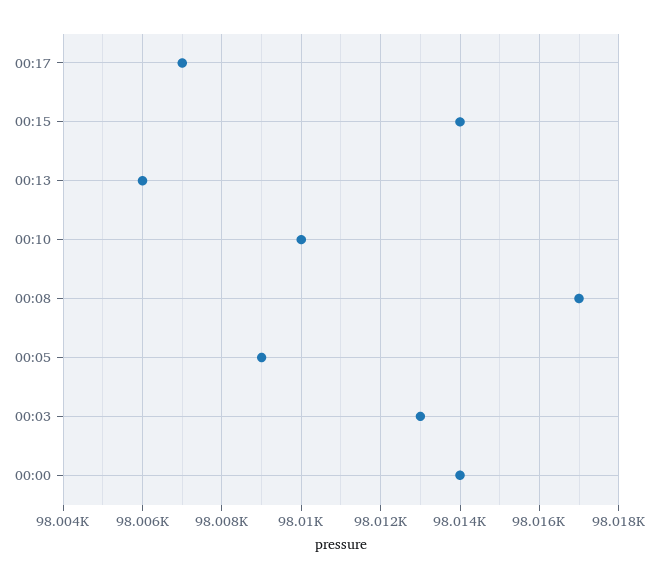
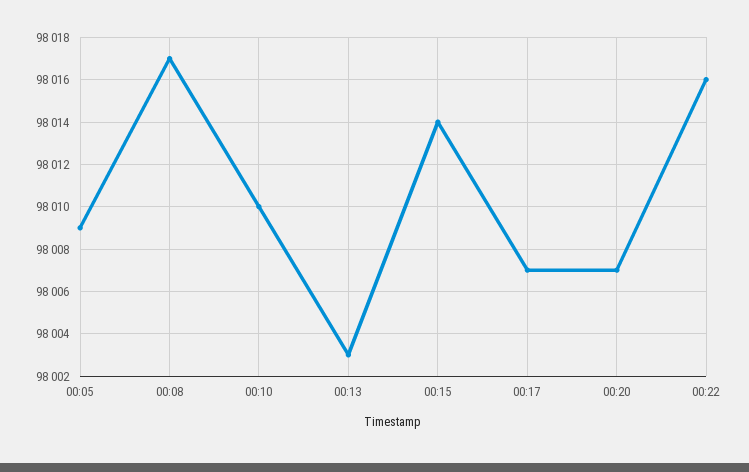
00:13: 98006 -> 98003
00:03: 98013 -> none
00:00: 98014 -> none
00:20: none -> 98007
00:22: none -> 98016

